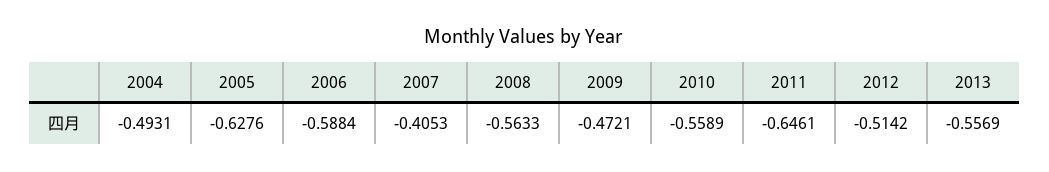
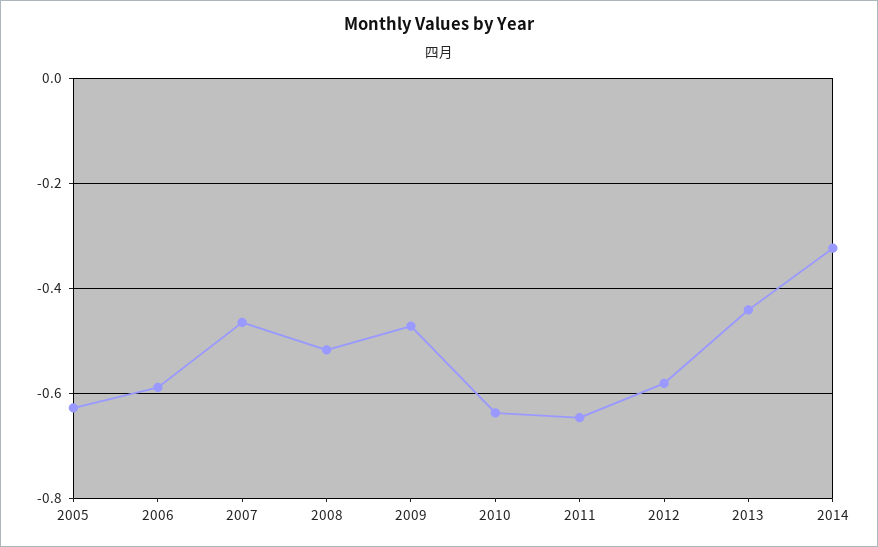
2004: -0.4931 -> none
2007: -0.4053 -> -0.46
2008: -0.5633 -> -0.52
2010: -0.5589 -> -0.64
2012: -0.5142 -> -0.58
2013: -0.5569 -> -0.44
2014: none -> -0.32

